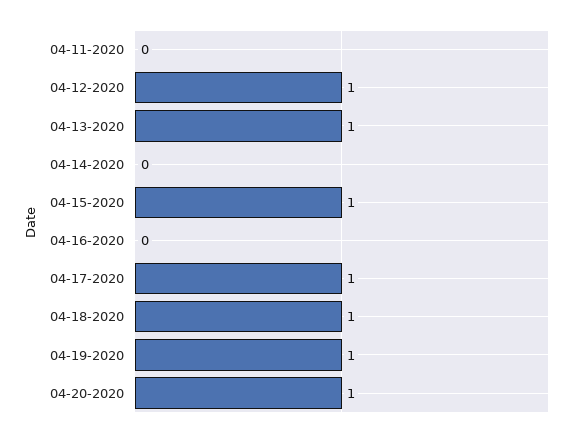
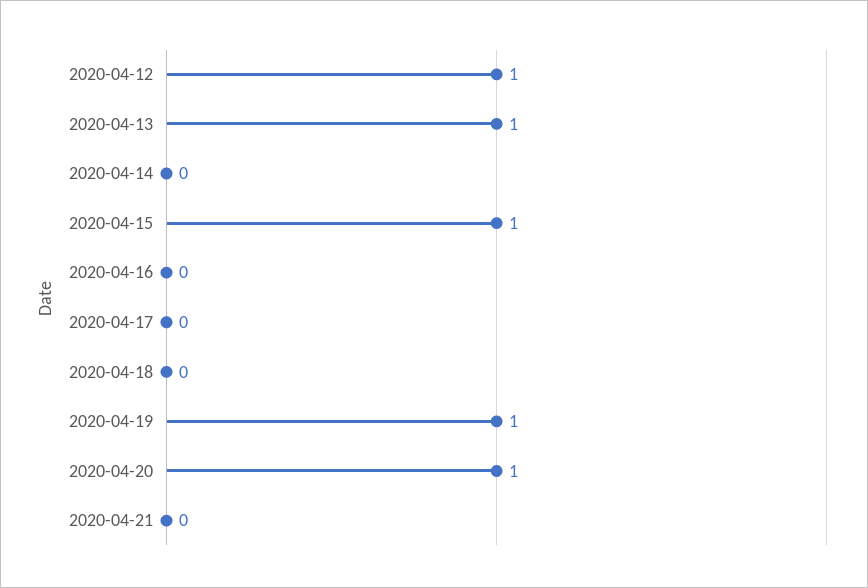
04-11-2020: 0 -> none
04-17-2020: 1 -> 0
04-18-2020: 1 -> 0
2020-04-21: none -> 0

